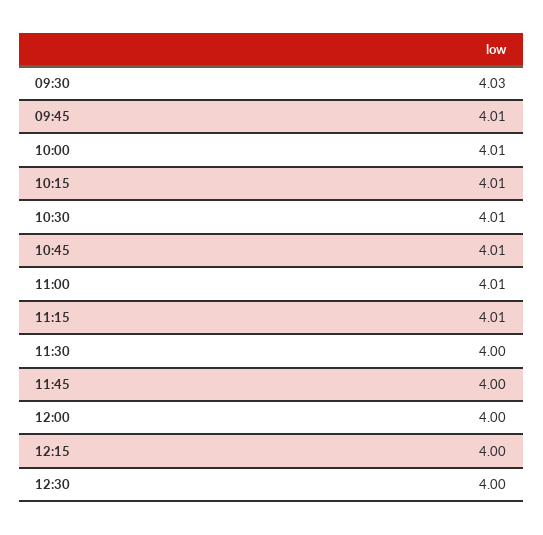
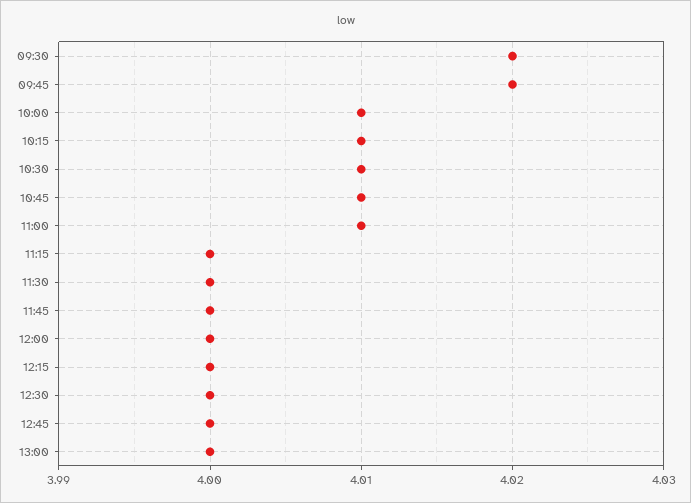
09:30: 4.03 -> 4.02
09:45: 4.01 -> 4.02
11:15: 4.01 -> 4
12:45: none -> 4
13:00: none -> 4

